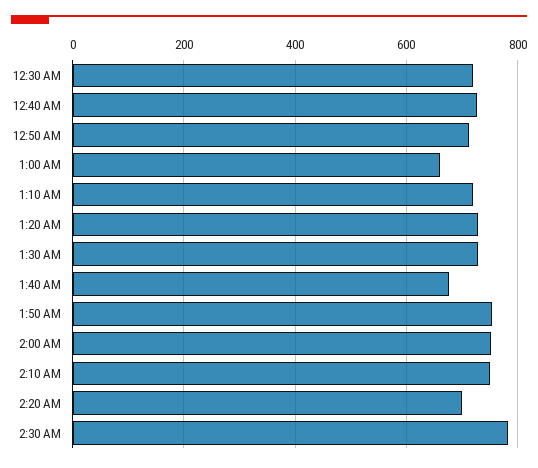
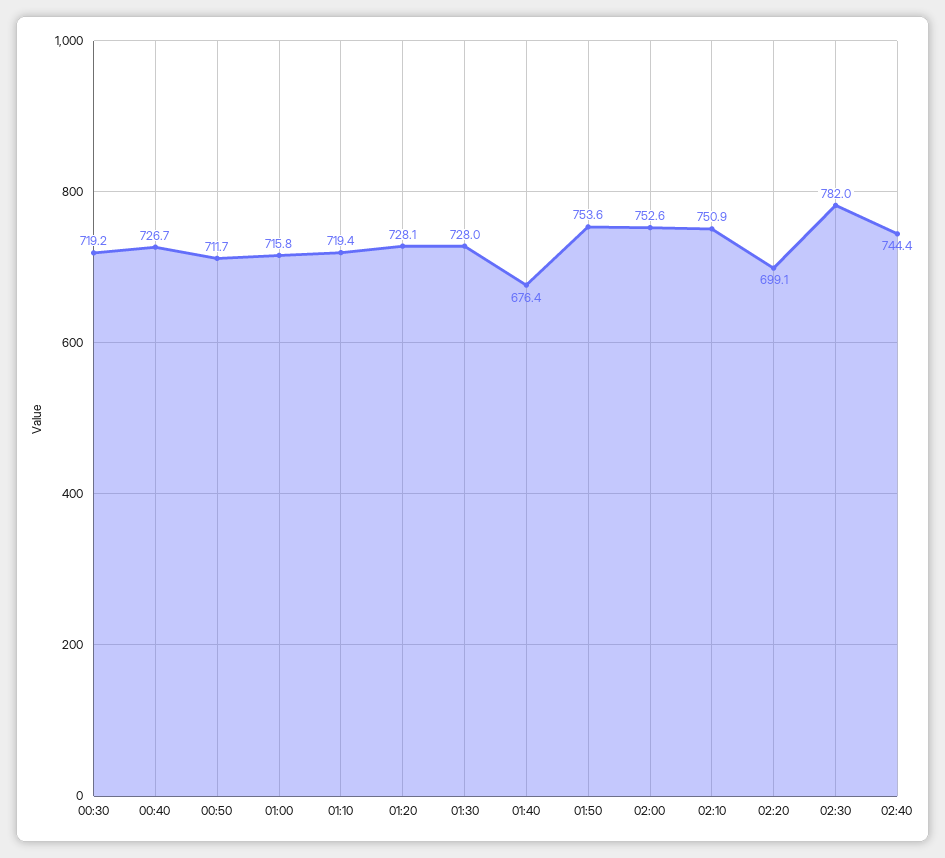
1:00 AM: 660 -> 715.8
02:40: none -> 744.4

